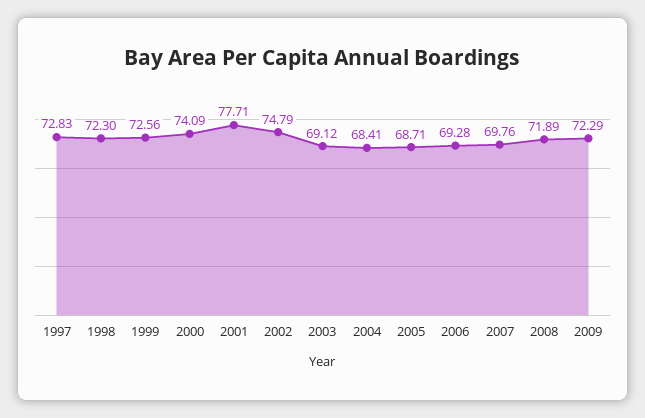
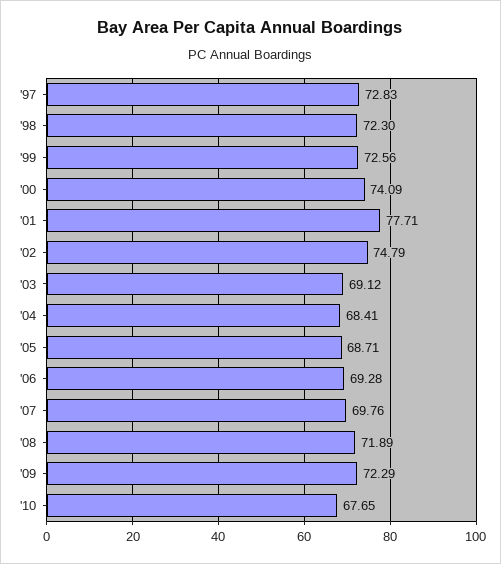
'10: none -> 67.65

